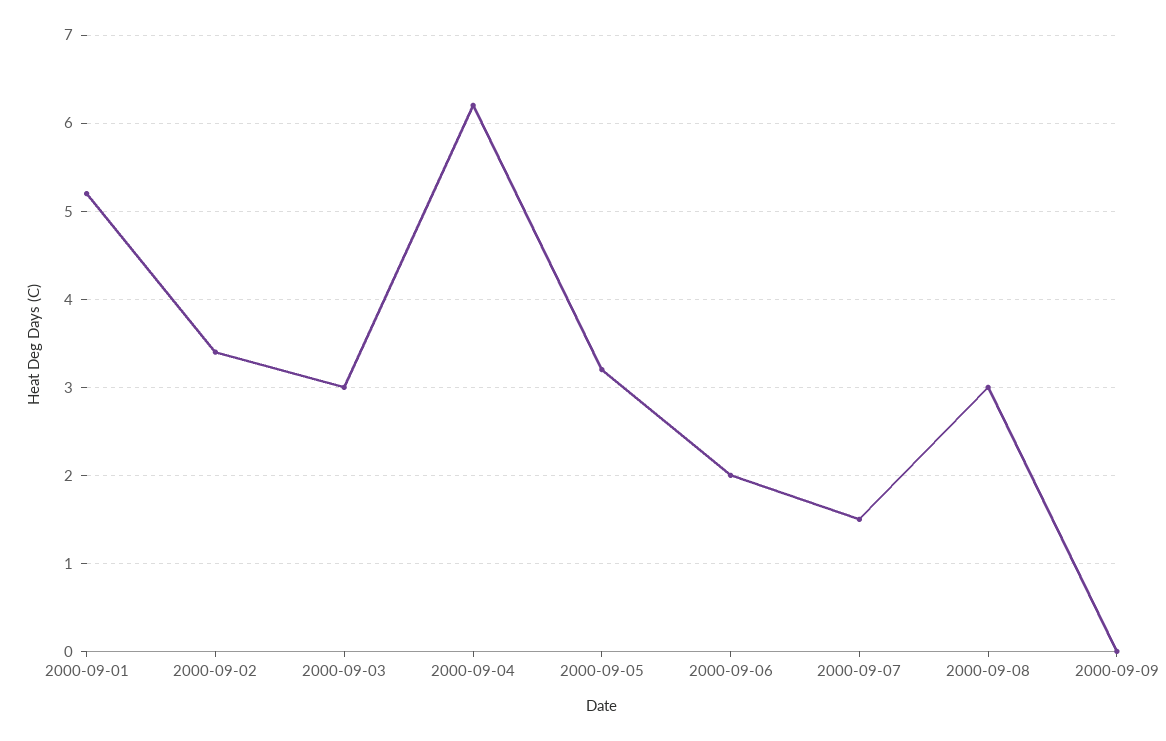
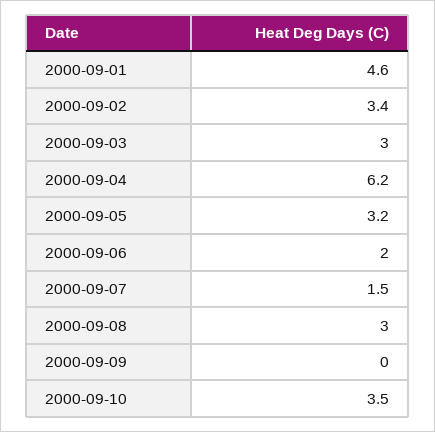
2000-09-01: 5.2 -> 4.6
2000-09-10: none -> 3.5

